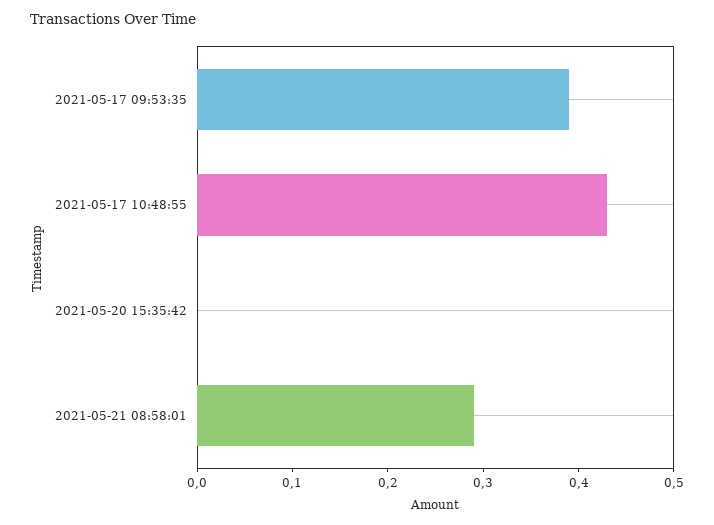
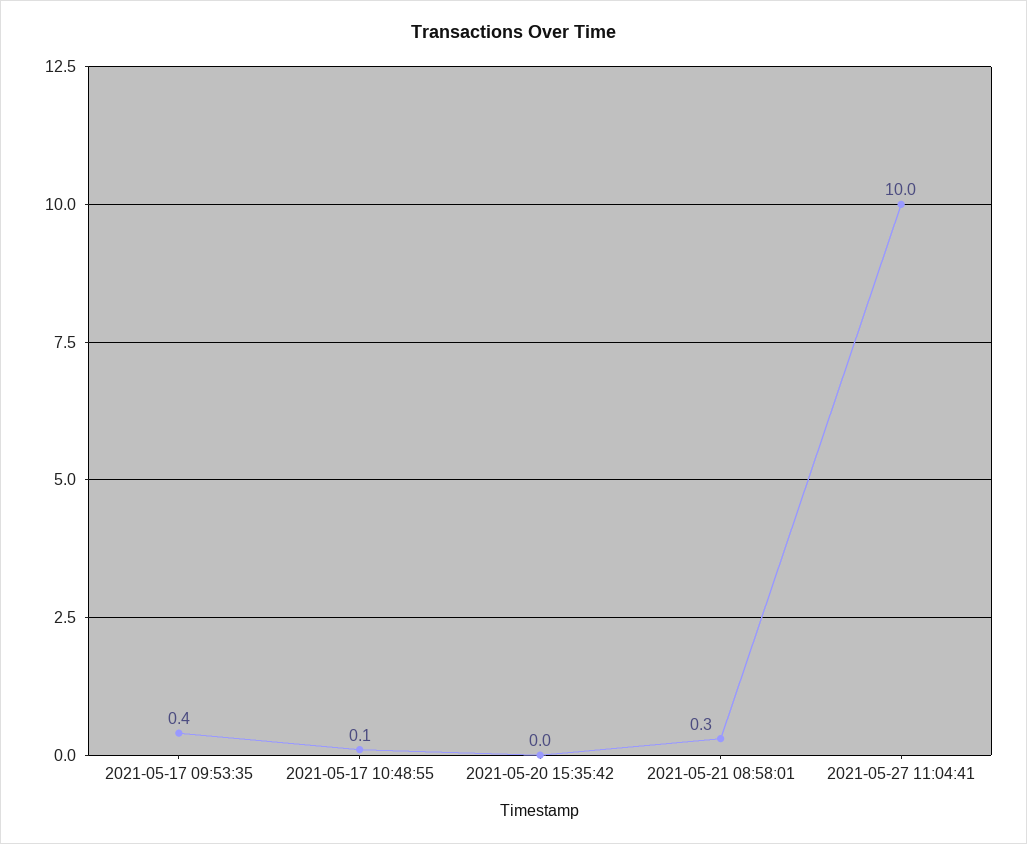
2021-05-17 10:48:55: 0.43 -> 0.1
2021-05-27 11:04:41: none -> 10

